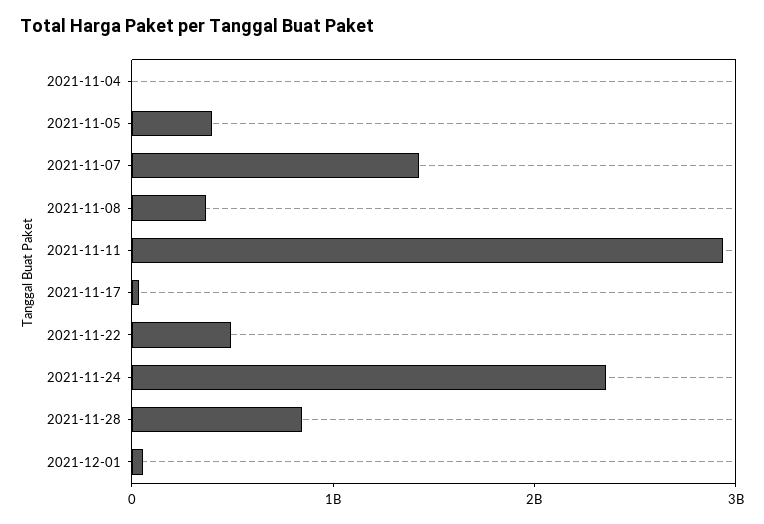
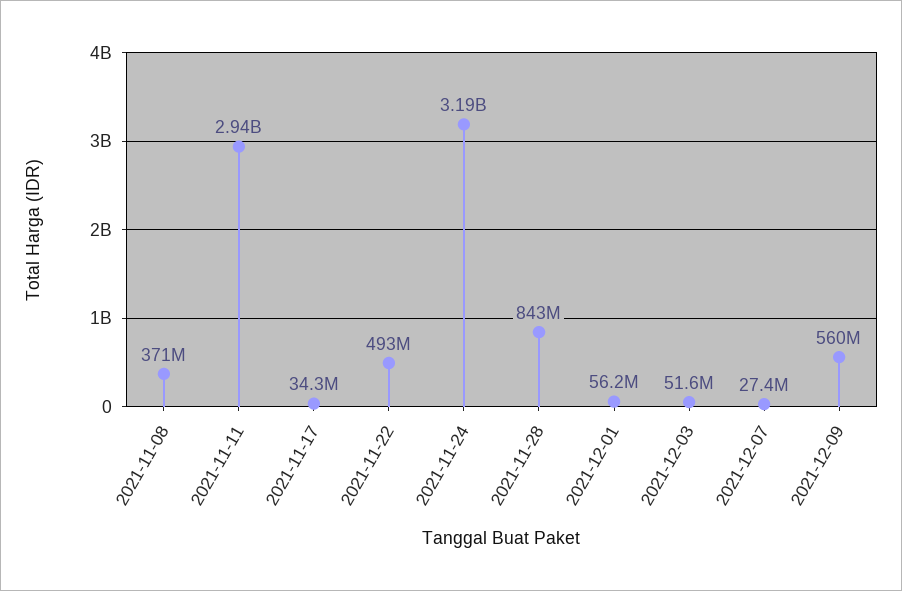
2021-11-04: 0 -> none
2021-11-05: 400000000 -> none
2021-11-07: 1400000000 -> none
2021-11-24: 2400000000 -> 3190000000
2021-12-03: none -> 51600000
2021-12-07: none -> 27400000
2021-12-09: none -> 560000000

